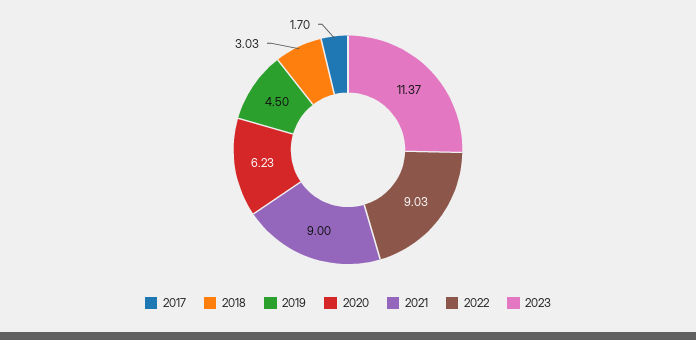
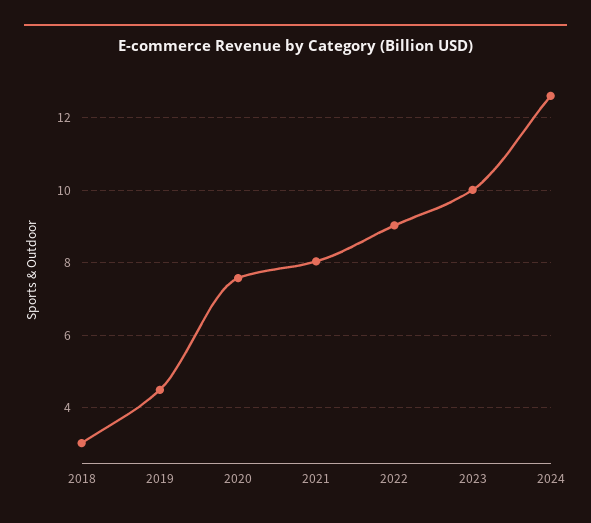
2017: 1.7 -> none
2020: 6.23 -> 7.6
2021: 9 -> 8
2023: 11.37 -> 10
2024: none -> 12.6

